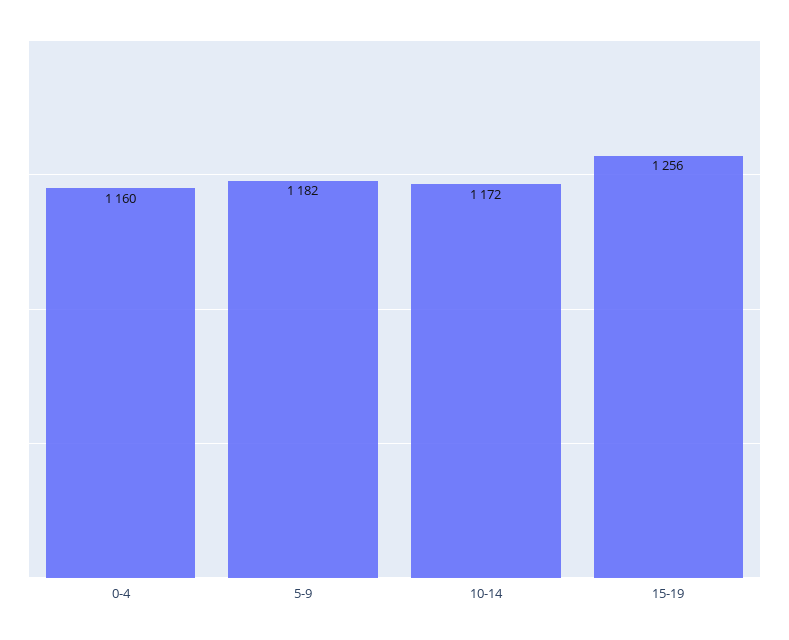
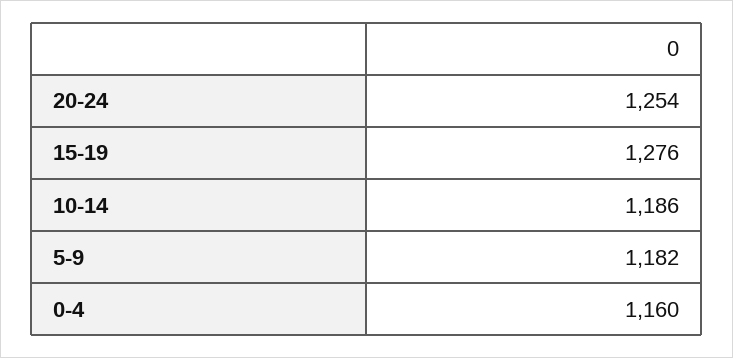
10-14: 1172 -> 1186
15-19: 1256 -> 1276
20-24: none -> 1254

